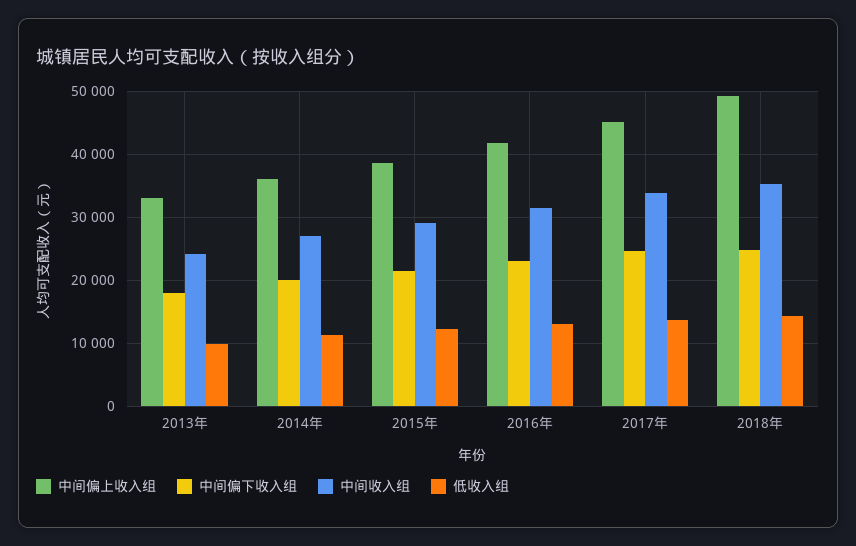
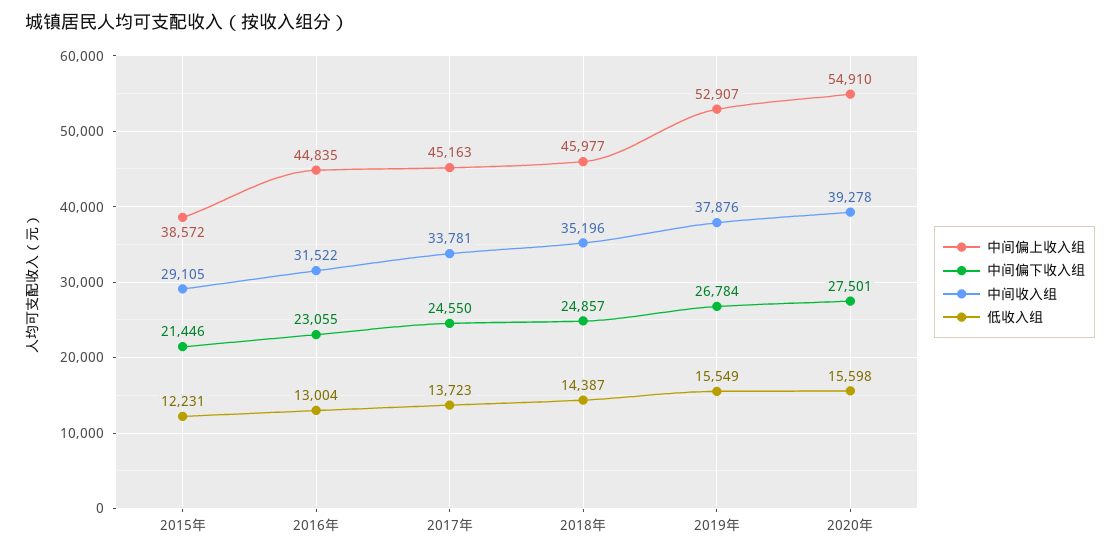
中间偏上收入组, 2013年: 33000 -> none
中间偏下收入组, 2013年: 18000 -> none
中间收入组, 2013年: 24000 -> none
低收入组, 2013年: 10000 -> none
中间偏上收入组, 2014年: 36000 -> none
中间偏下收入组, 2014年: 20000 -> none
中间收入组, 2014年: 27000 -> none
低收入组, 2014年: 11000 -> none
中间偏上收入组, 2016年: 42000 -> 44835
中间偏上收入组, 2018年: 49000 -> 45977
中间偏上收入组, 2019年: none -> 52907
中间偏下收入组, 2019年: none -> 26784
中间收入组, 2019年: none -> 37876
低收入组, 2019年: none -> 15549
中间偏上收入组, 2020年: none -> 54910
中间偏下收入组, 2020年: none -> 27501
中间收入组, 2020年: none -> 39278
低收入组, 2020年: none -> 15598

